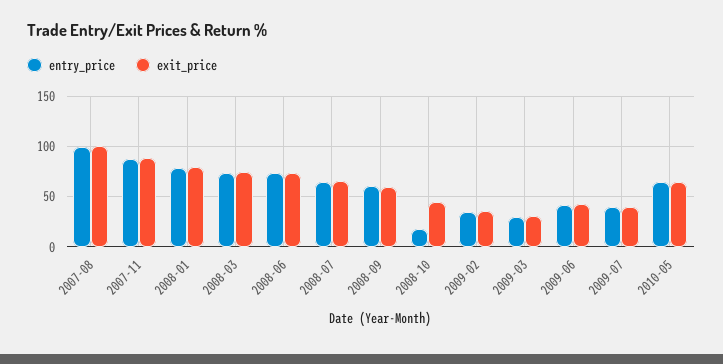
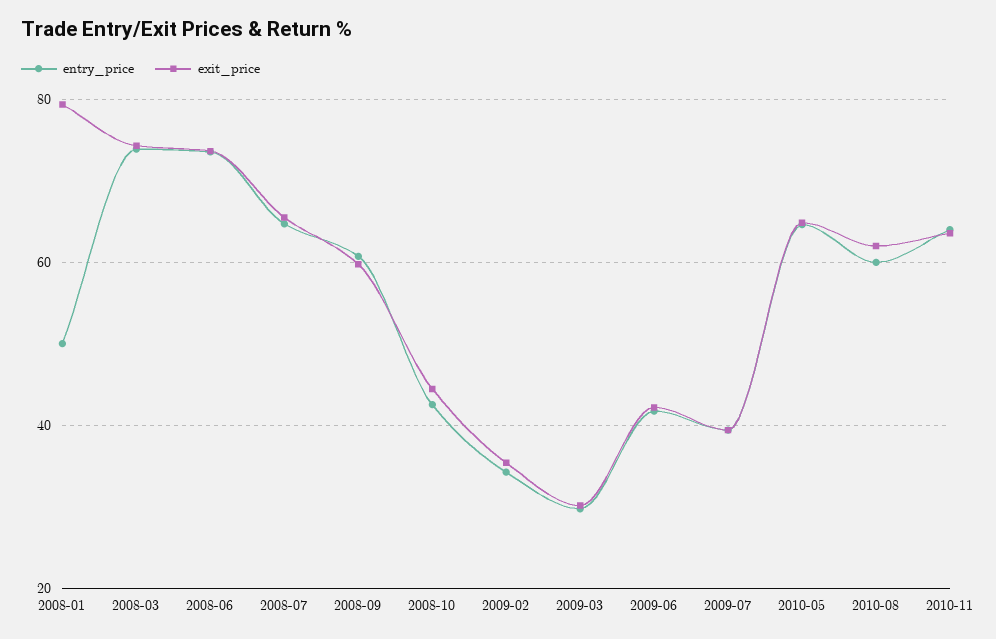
entry_price, 2007-08: 100 -> none
exit_price, 2007-08: 100 -> none
entry_price, 2007-11: 90 -> none
exit_price, 2007-11: 90 -> none
entry_price, 2008-01: 80 -> 50
entry_price, 2008-10: 20 -> 42
entry_price, 2010-08: none -> 60
exit_price, 2010-08: none -> 62
entry_price, 2010-11: none -> 64
exit_price, 2010-11: none -> 64

